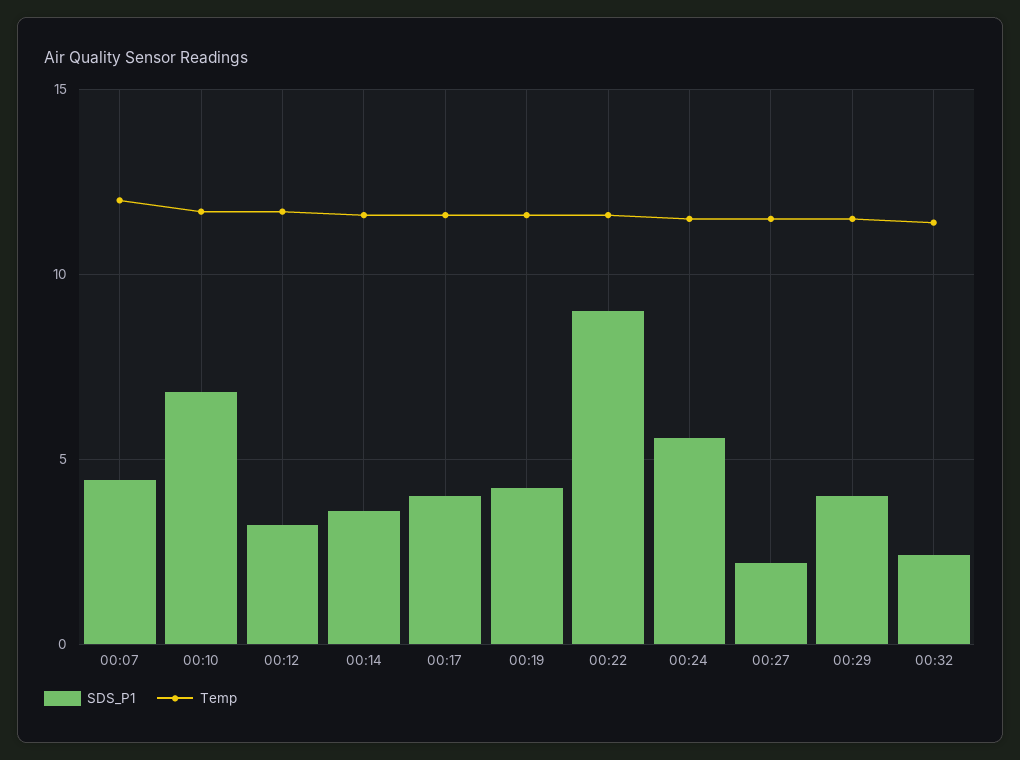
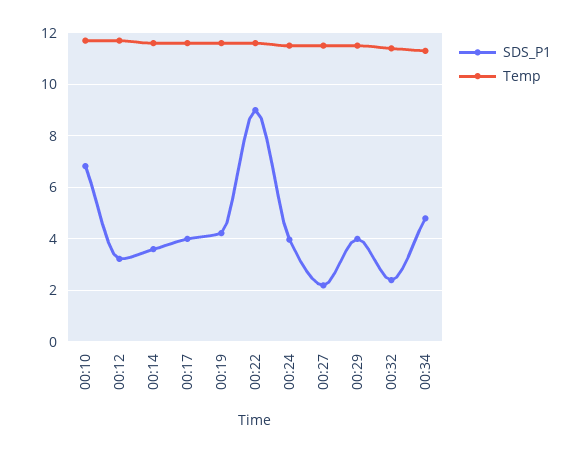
SDS_P1, 00:07: 4.5 -> none
Temp, 00:07: 12 -> none
SDS_P1, 00:24: 5.5 -> 4
SDS_P1, 00:34: none -> 4.75
Temp, 00:34: none -> 11.25

